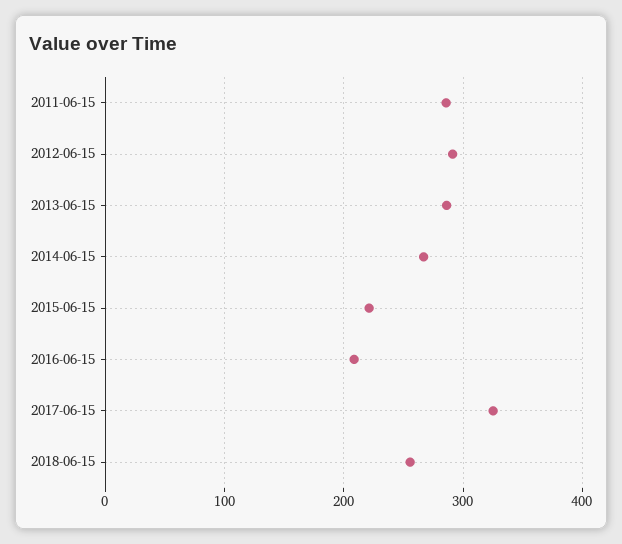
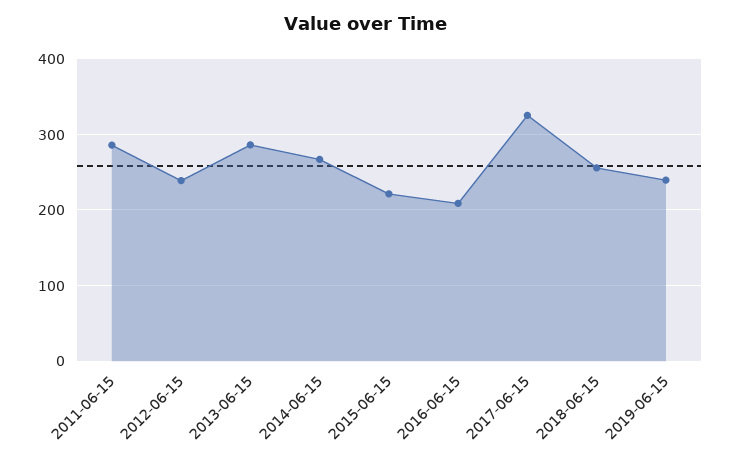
2012-06-15: 290 -> 240
2019-06-15: none -> 240

